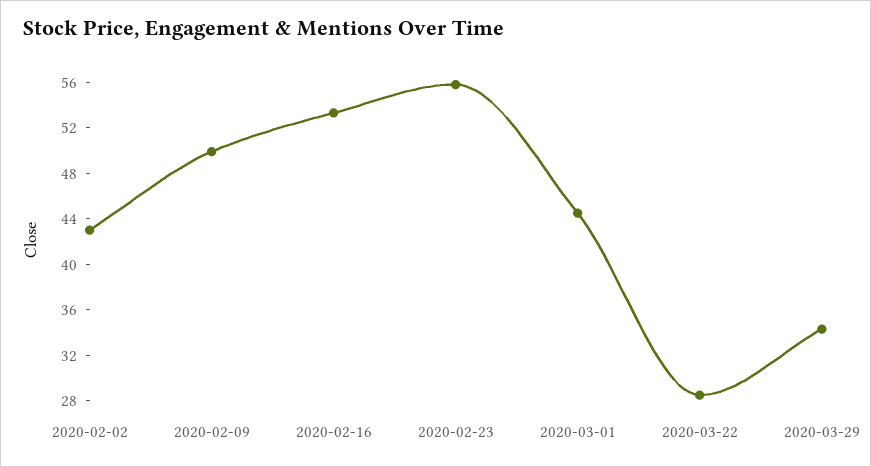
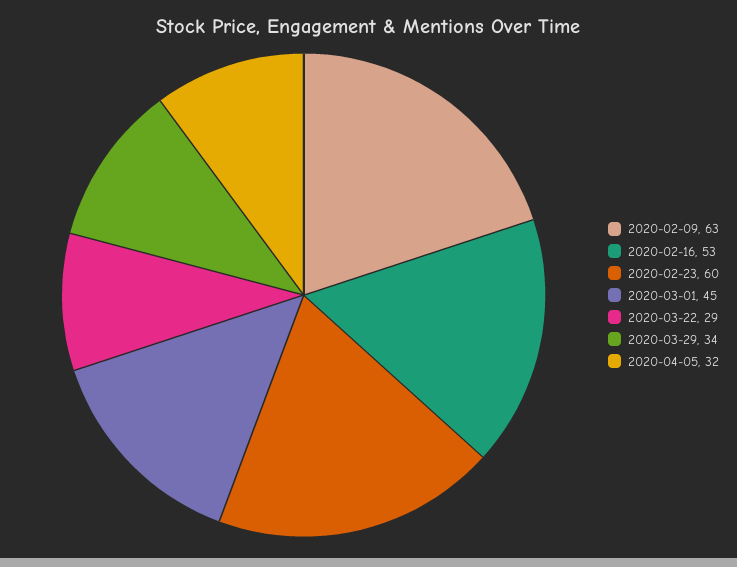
2020-02-02: 43 -> none
2020-02-09: 50 -> 63
2020-02-23: 56 -> 60
2020-04-05: none -> 32

